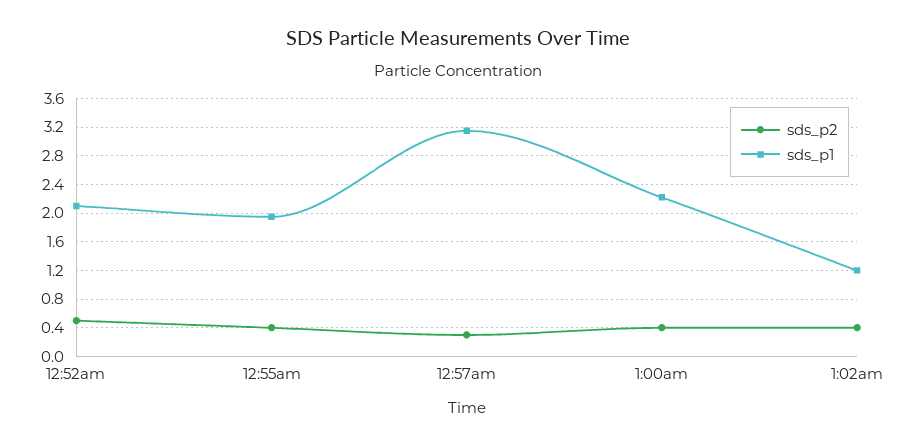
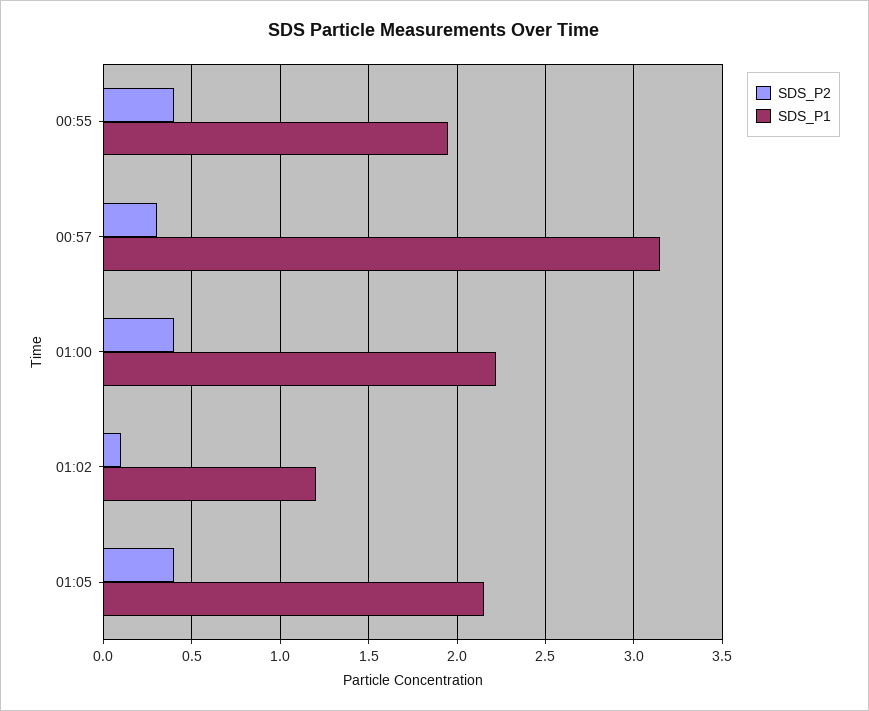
sds_p2, 12:52am: 0.5 -> none
sds_p1, 12:52am: 2.1 -> none
sds_p2, 1:02am: 0.4 -> 0.1
sds_p2, 01:05: none -> 0.4
sds_p1, 01:05: none -> 2.15

